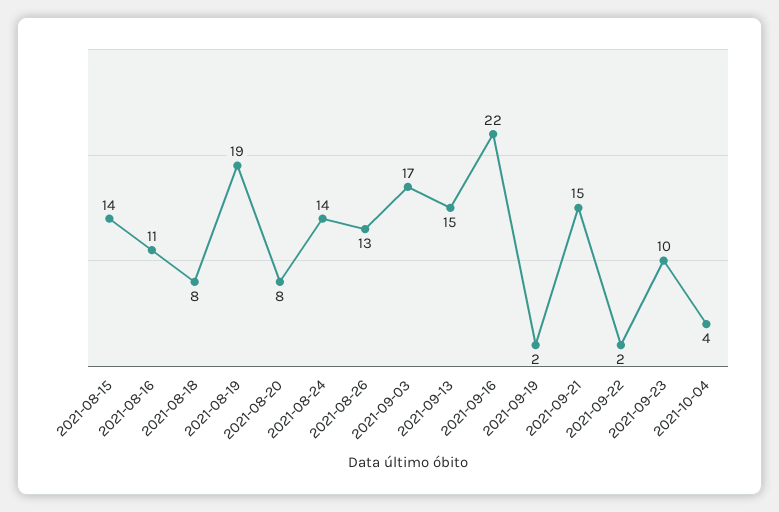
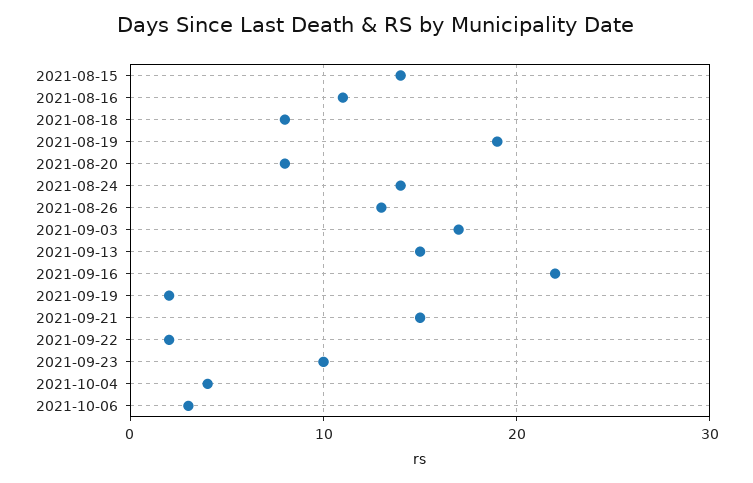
2021-10-06: none -> 3

